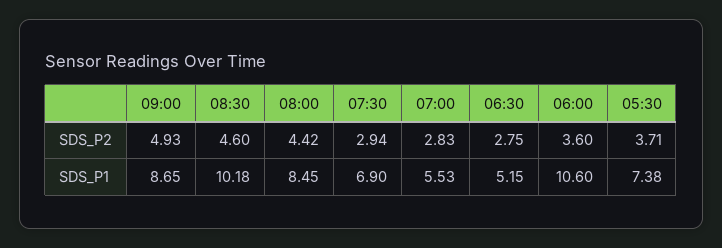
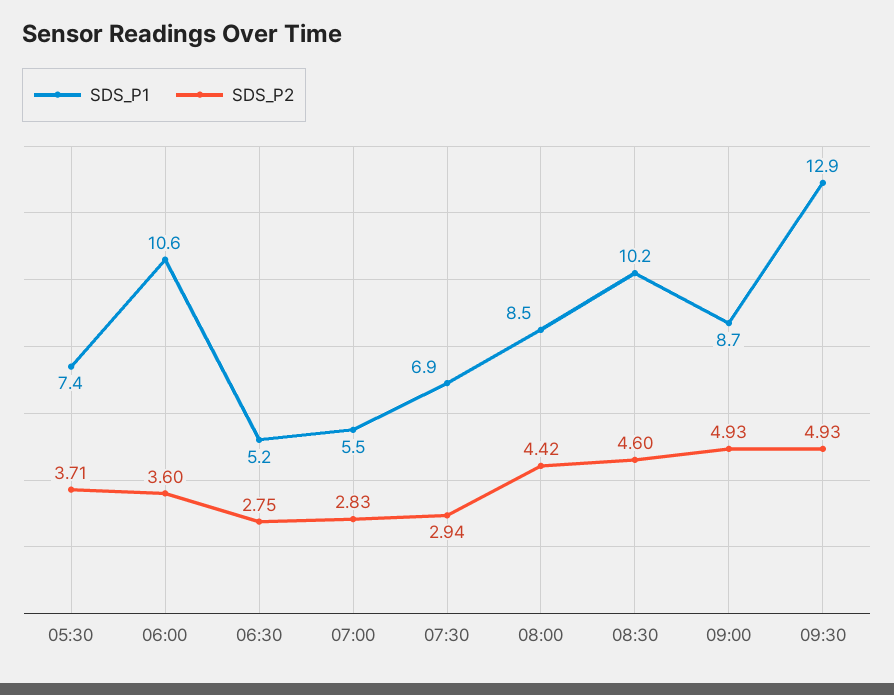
SDS_P1, 09:30: none -> 12.9
SDS_P2, 09:30: none -> 4.93

